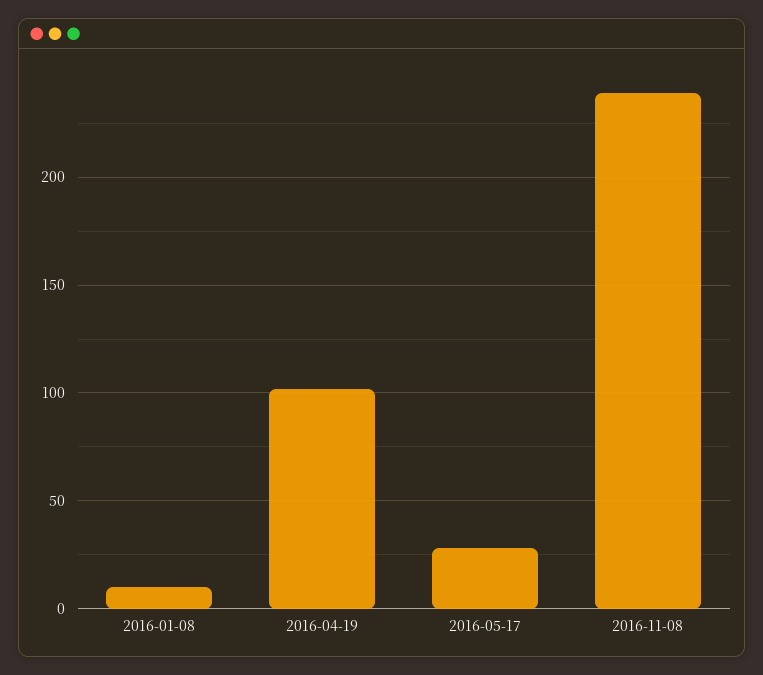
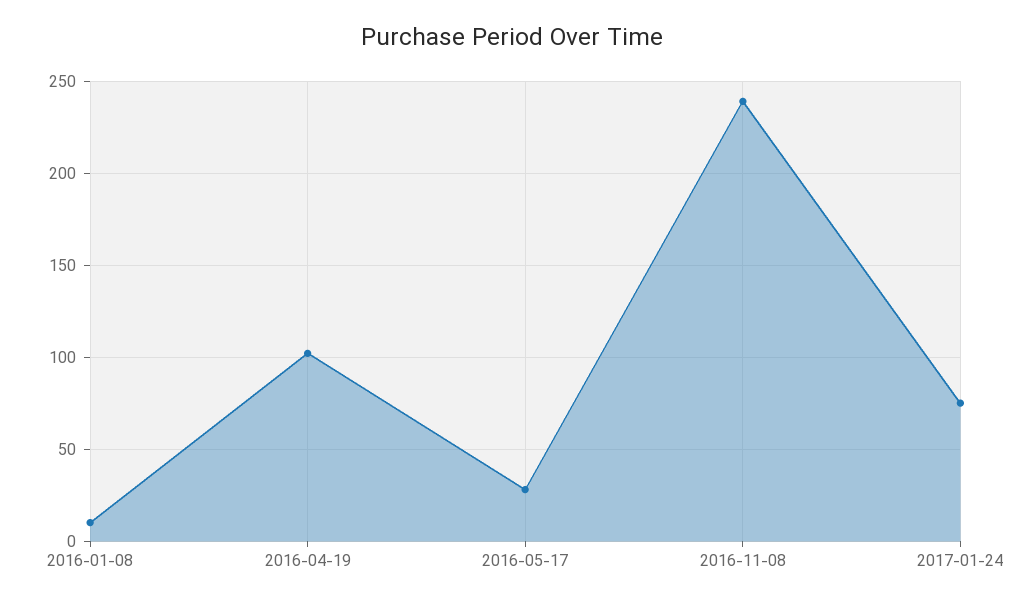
2017-01-24: none -> 75

